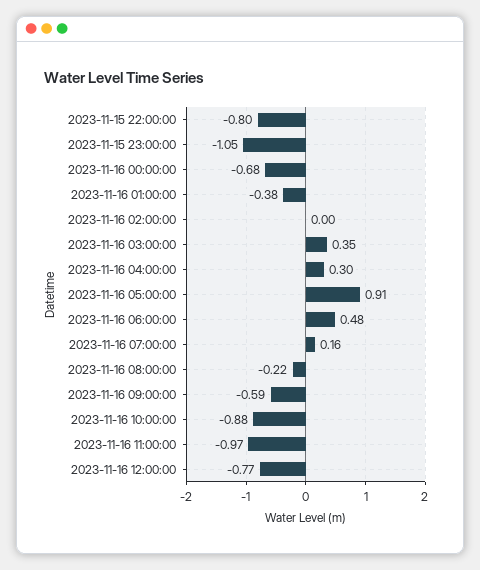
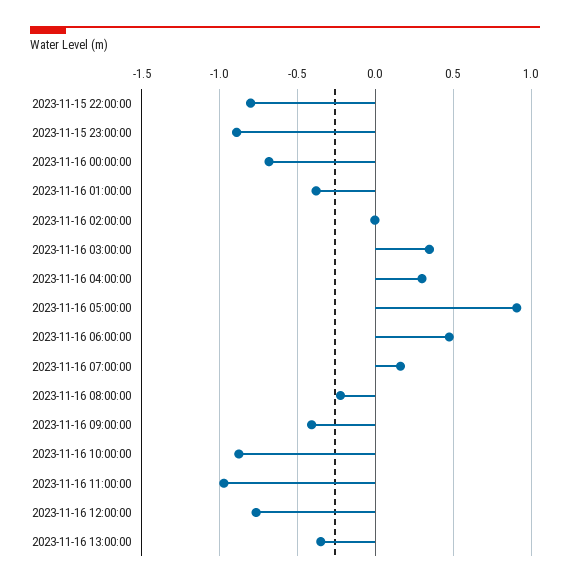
2023-11-15 23:00:00: -1.05 -> -0.9
2023-11-16 09:00:00: -0.59 -> -0.4
2023-11-16 13:00:00: none -> -0.35

